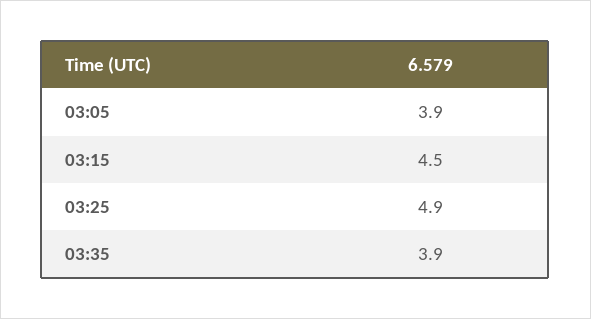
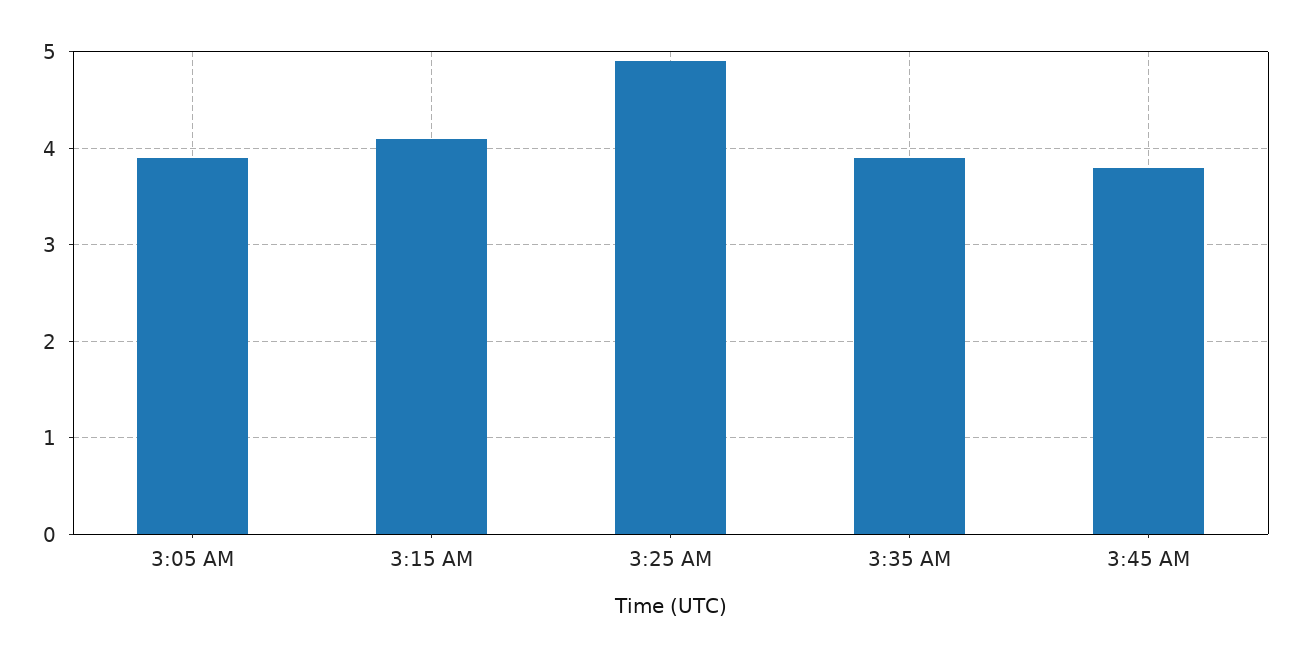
03:15: 4.5 -> 4.1
3:45 AM: none -> 3.8

